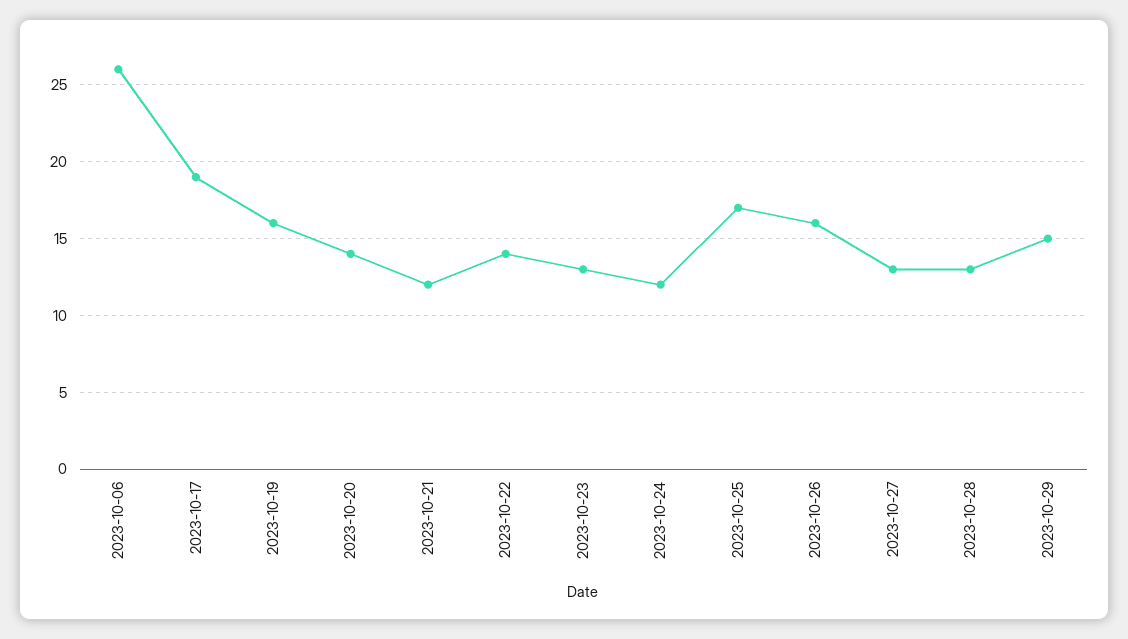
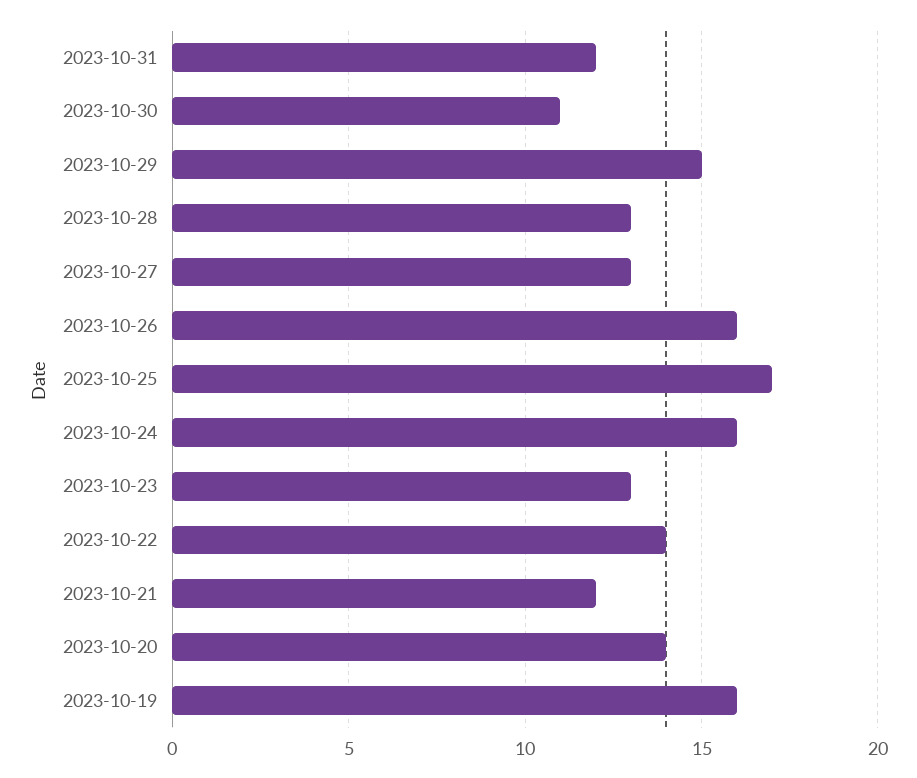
2023-10-06: 26 -> none
2023-10-17: 19 -> none
2023-10-24: 12 -> 16
2023-10-31: none -> 12
2023-10-30: none -> 11

